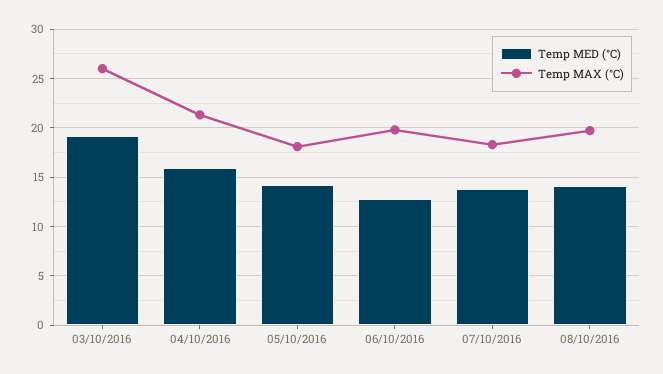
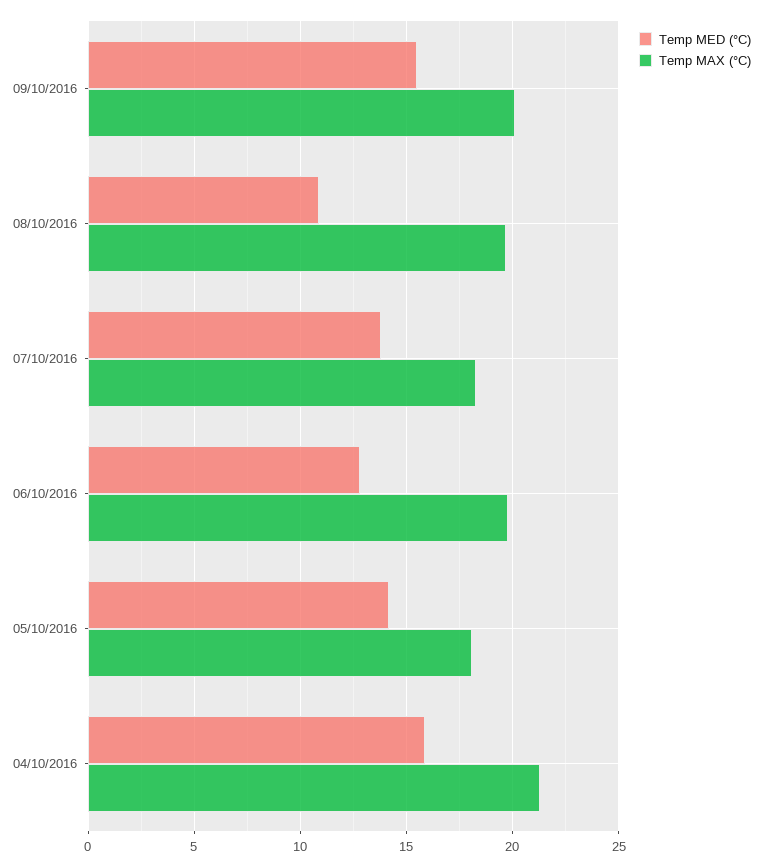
Temp MED (°C), 03/10/2016: 19 -> none
Temp MAX (°C), 03/10/2016: 26 -> none
Temp MED (°C), 08/10/2016: 14 -> 11
Temp MED (°C), 09/10/2016: none -> 15.5
Temp MAX (°C), 09/10/2016: none -> 20

